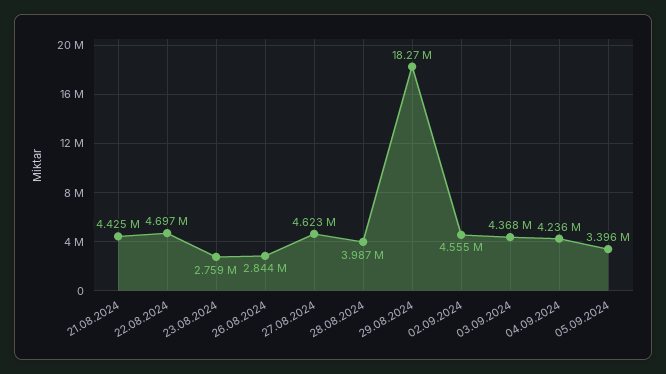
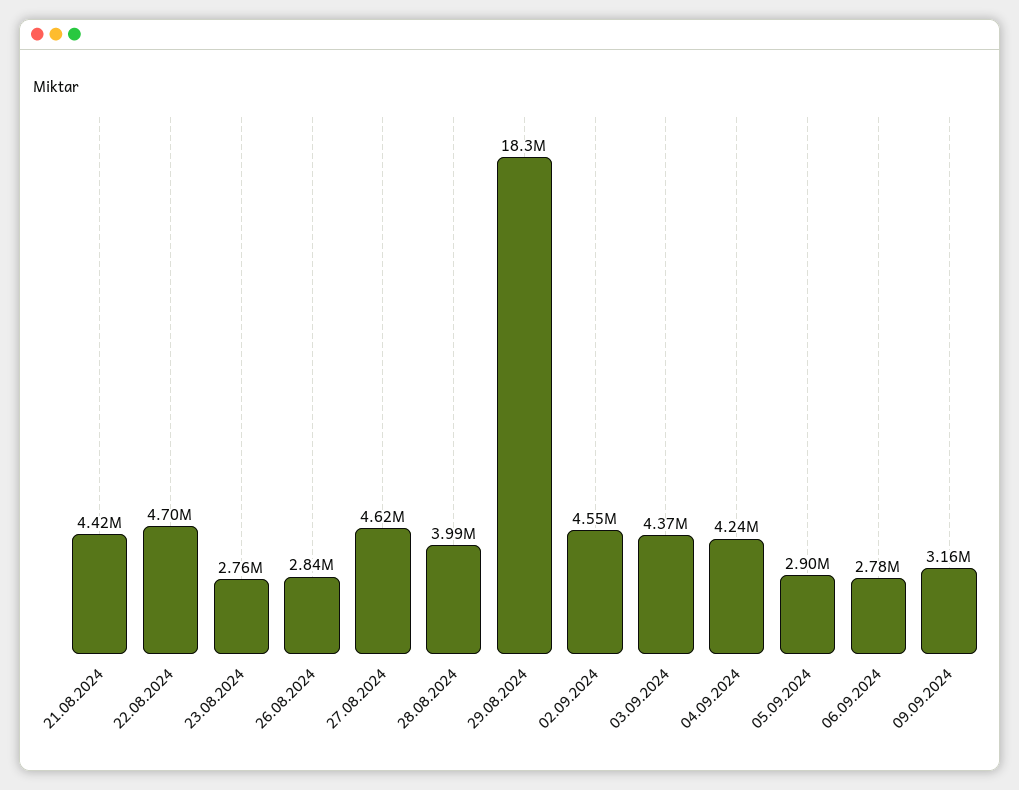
05.09.2024: 3396000 -> 2900000
06.09.2024: none -> 2780000
09.09.2024: none -> 3160000

